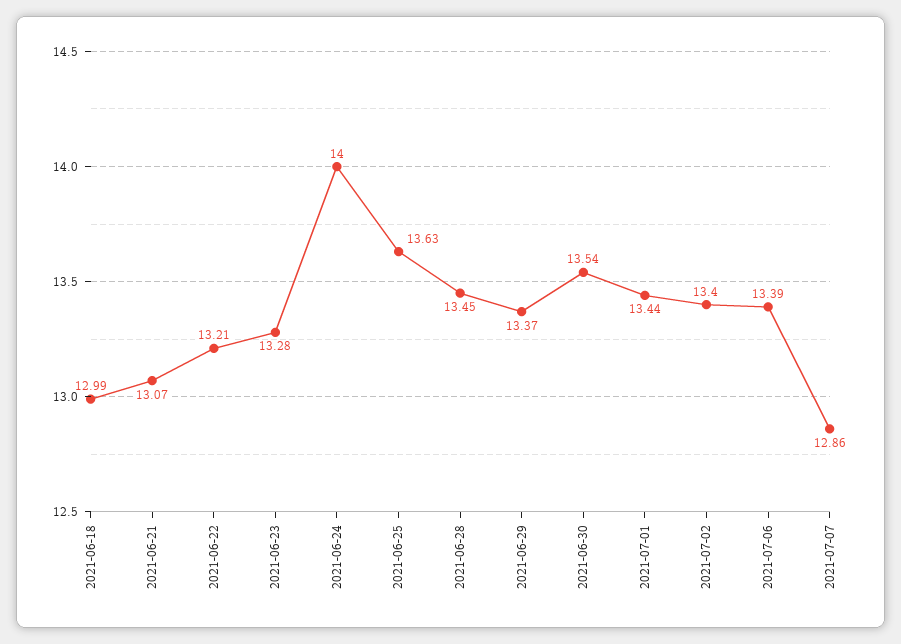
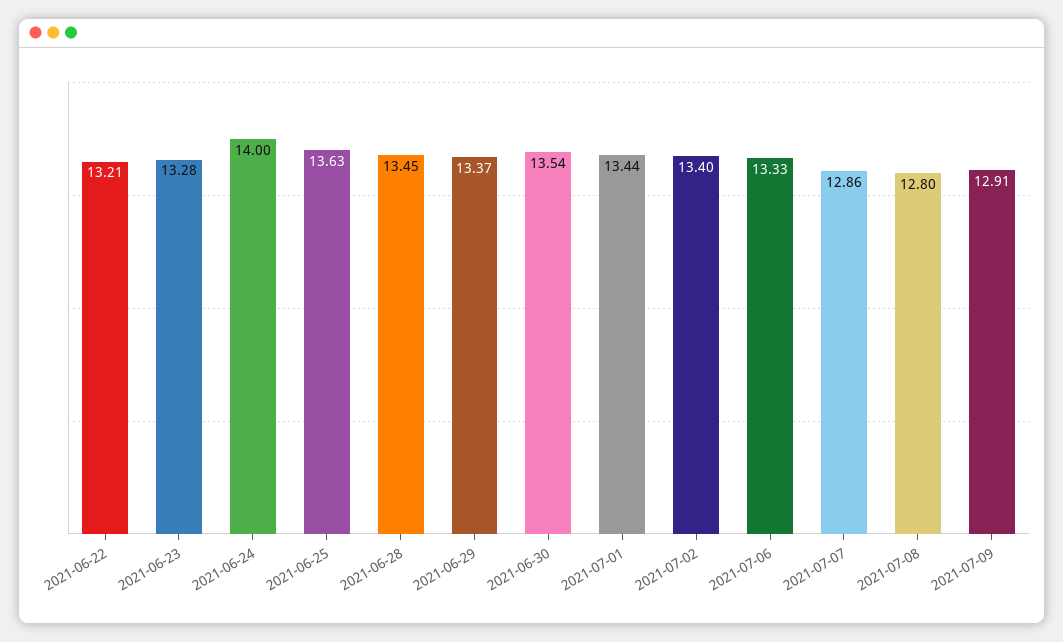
2021-06-18: 12.99 -> none
2021-06-21: 13.07 -> none
2021-07-06: 13.39 -> 13.33
2021-07-08: none -> 12.8
2021-07-09: none -> 12.91

